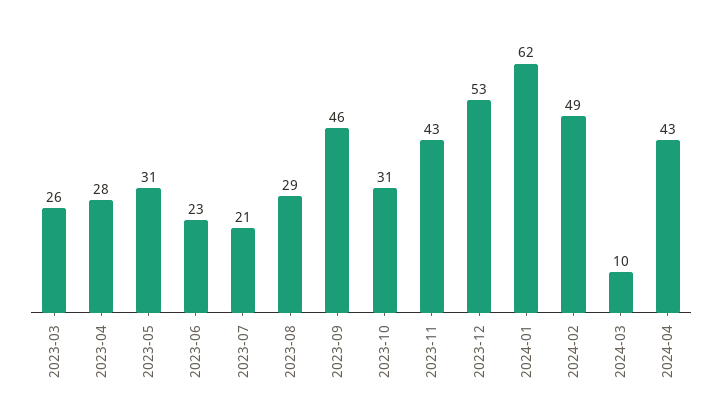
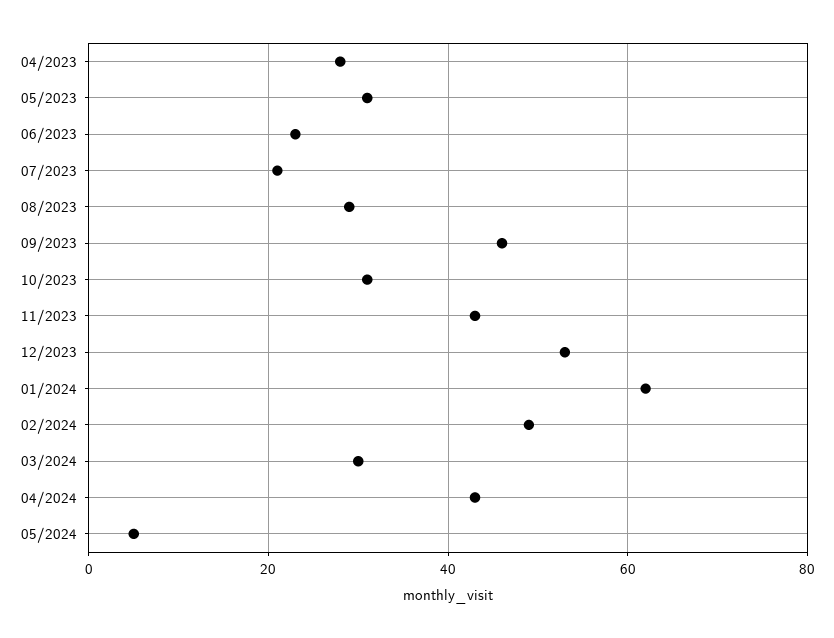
2023-03: 26 -> none
2024-03: 10 -> 30
05/2024: none -> 5

